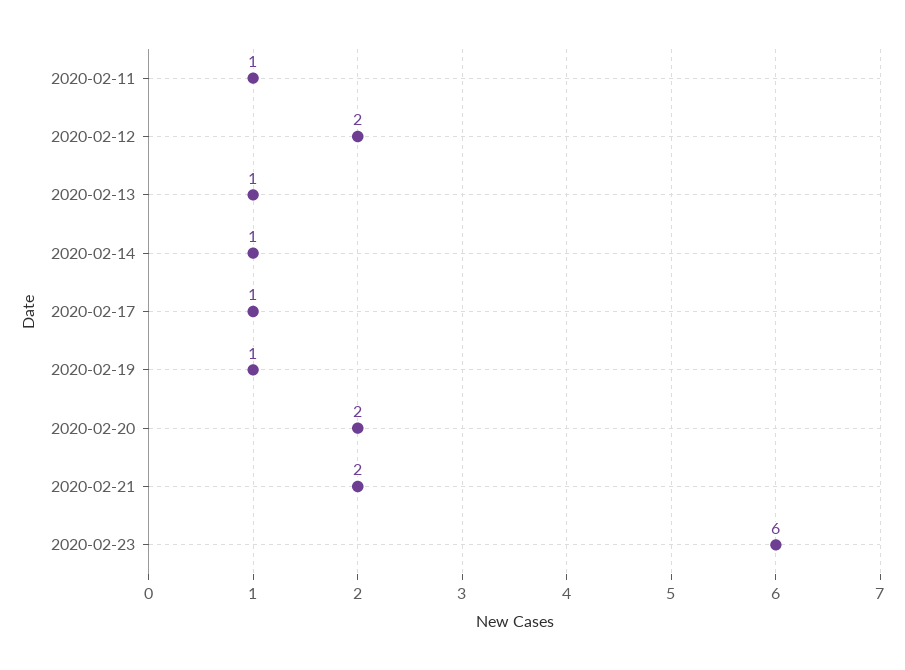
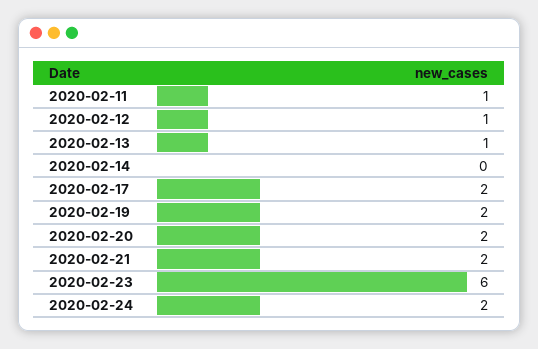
2020-02-12: 2 -> 1
2020-02-14: 1 -> 0
2020-02-17: 1 -> 2
2020-02-19: 1 -> 2
2020-02-24: none -> 2

